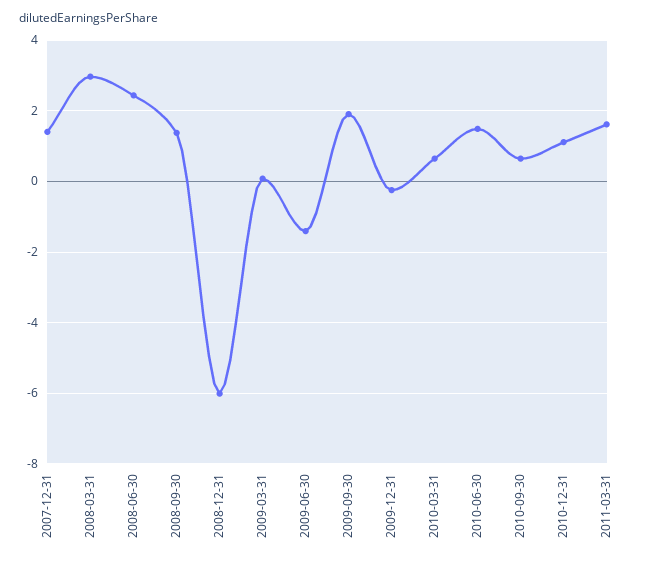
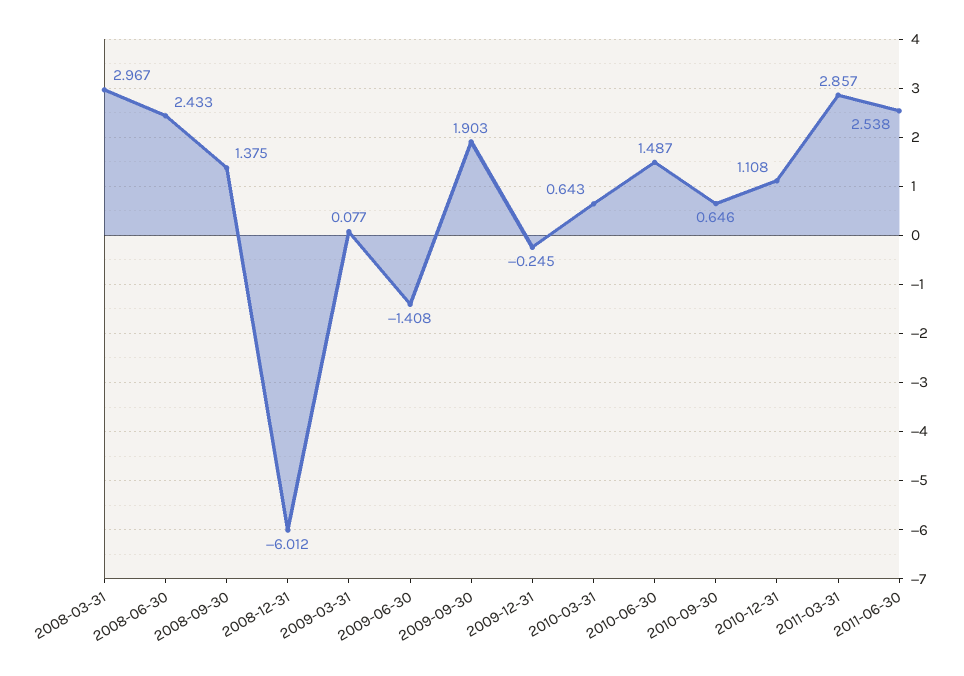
2007-12-31: 1.4 -> none
2011-03-31: 1.6 -> 2.857
2011-06-30: none -> 2.538

